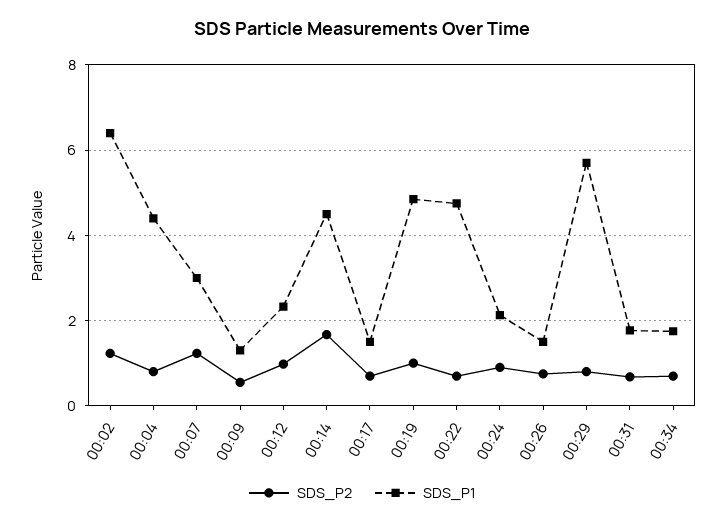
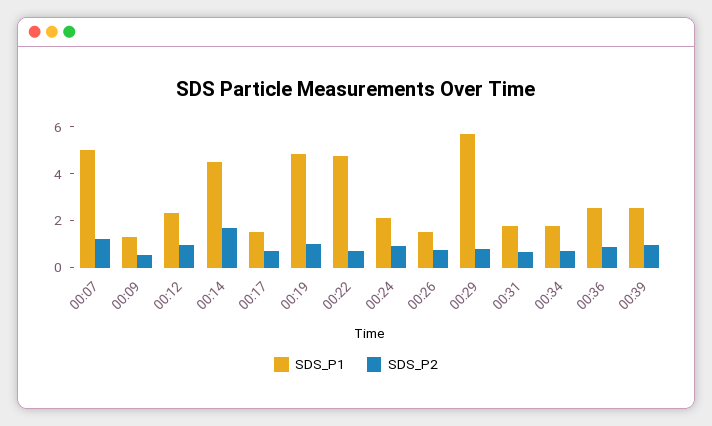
SDS_P2, 00:02: 1.2 -> none
SDS_P1, 00:02: 6.4 -> none
SDS_P2, 00:04: 0.8 -> none
SDS_P1, 00:04: 4.4 -> none
SDS_P1, 00:07: 3 -> 5
SDS_P1, 00:36: none -> 2.5
SDS_P2, 00:36: none -> 1
SDS_P1, 00:39: none -> 2.5
SDS_P2, 00:39: none -> 1

